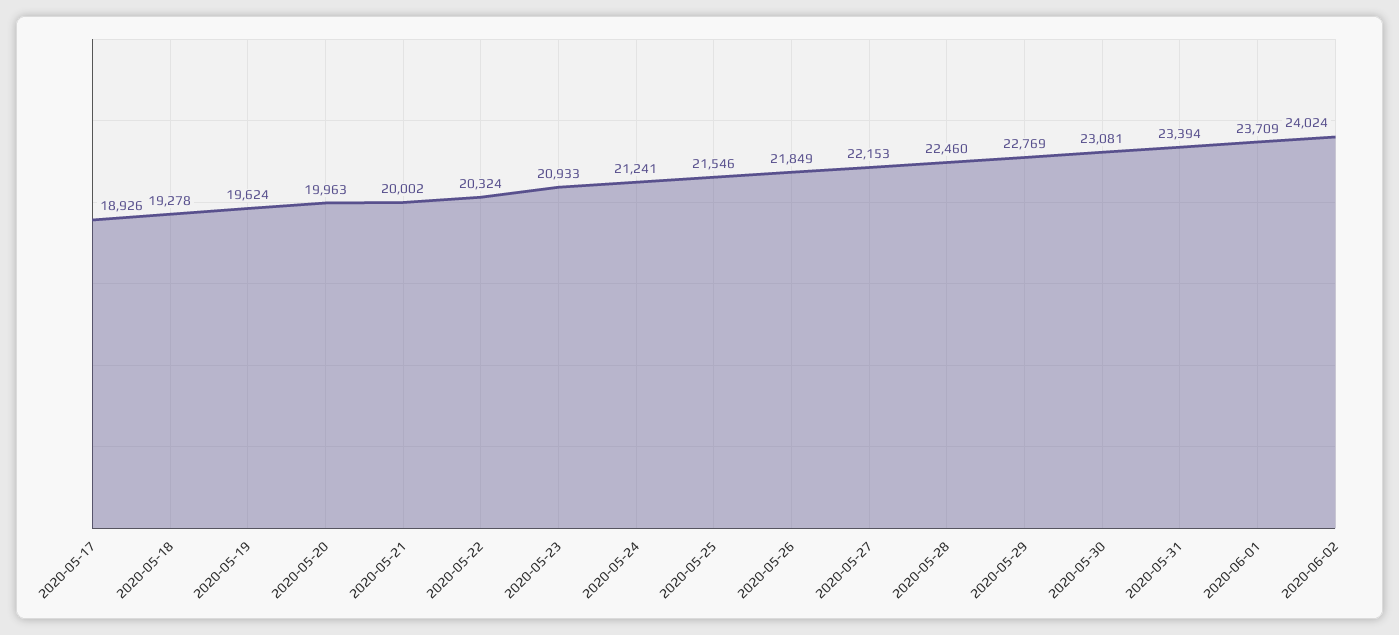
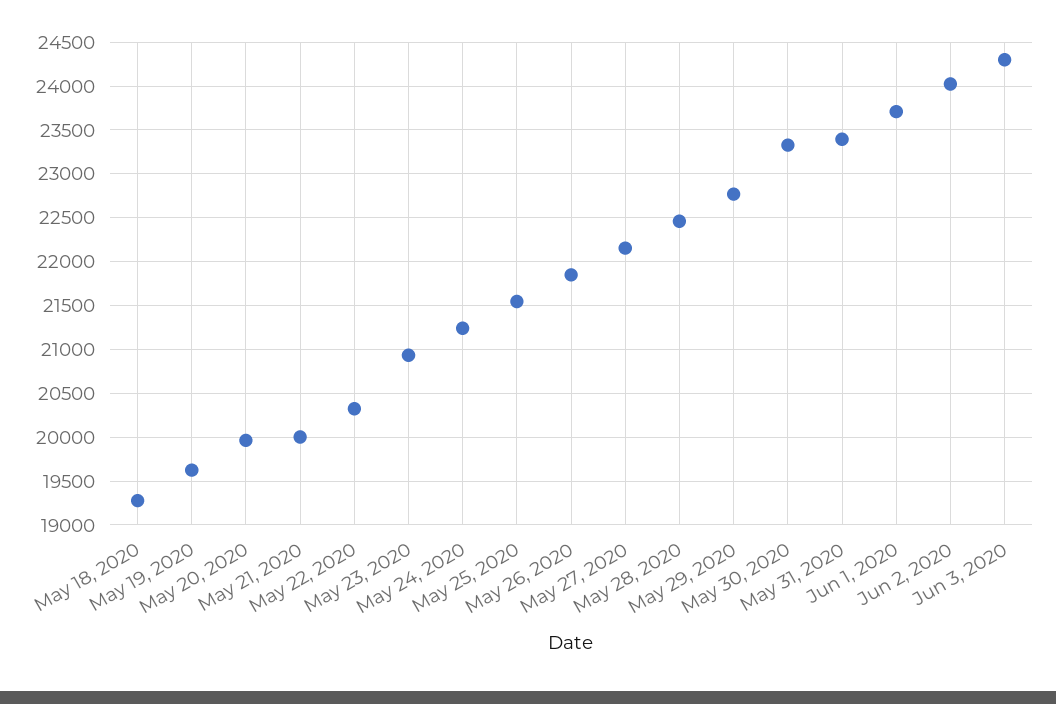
2020-05-17: 18926 -> none
2020-05-30: 23081 -> 23300
Jun 3, 2020: none -> 24300

